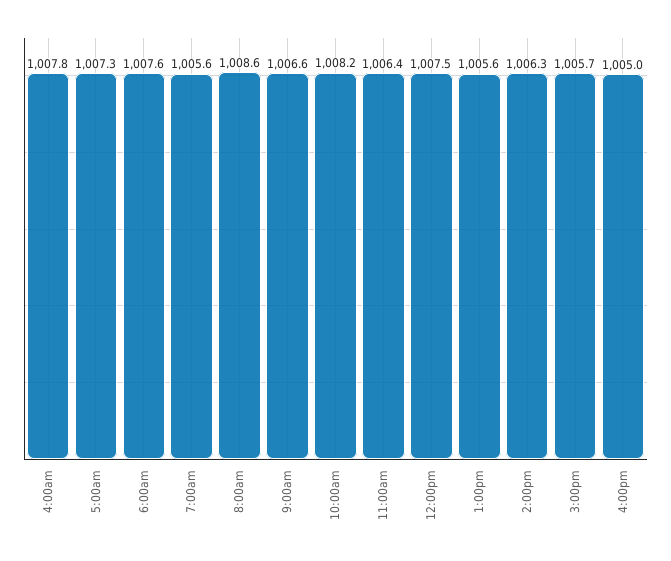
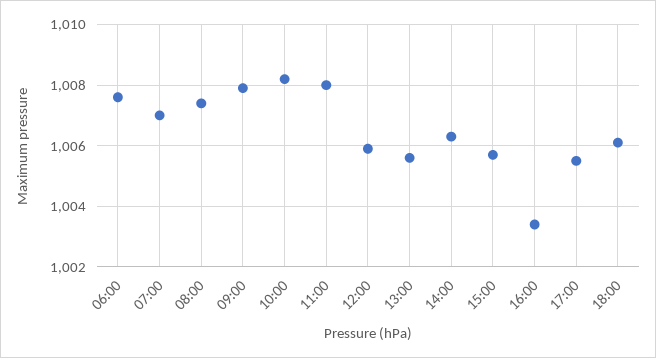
4:00am: 1007.8 -> none
5:00am: 1007.3 -> none
7:00am: 1005.6 -> 1007
8:00am: 1008.6 -> 1007.5
9:00am: 1006.6 -> 1008
11:00am: 1006.4 -> 1008
12:00pm: 1007.5 -> 1006
4:00pm: 1005 -> 1003.5
17:00: none -> 1005.5
18:00: none -> 1006

